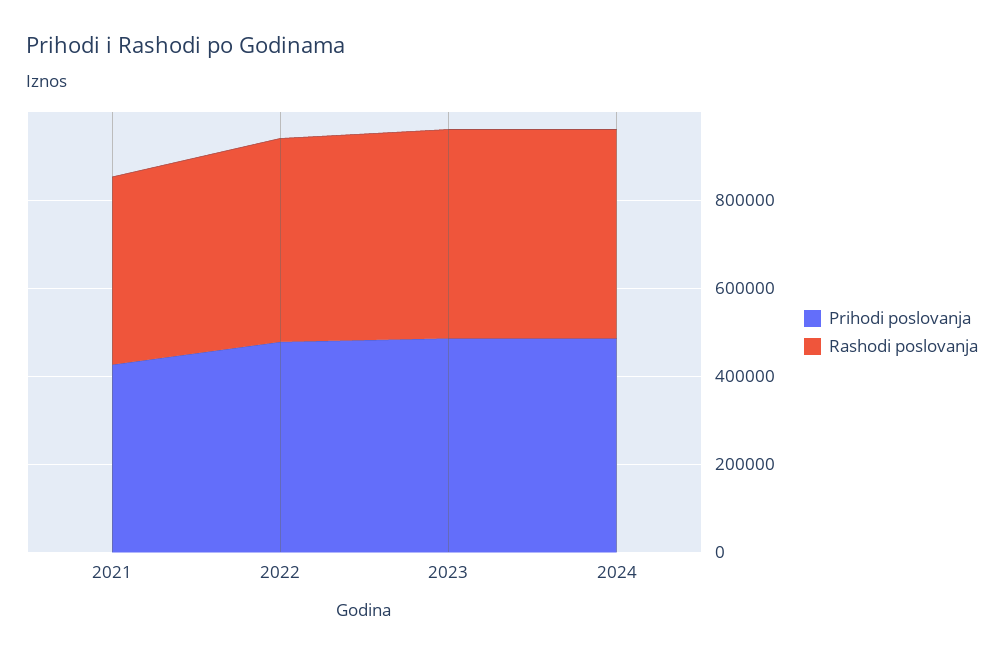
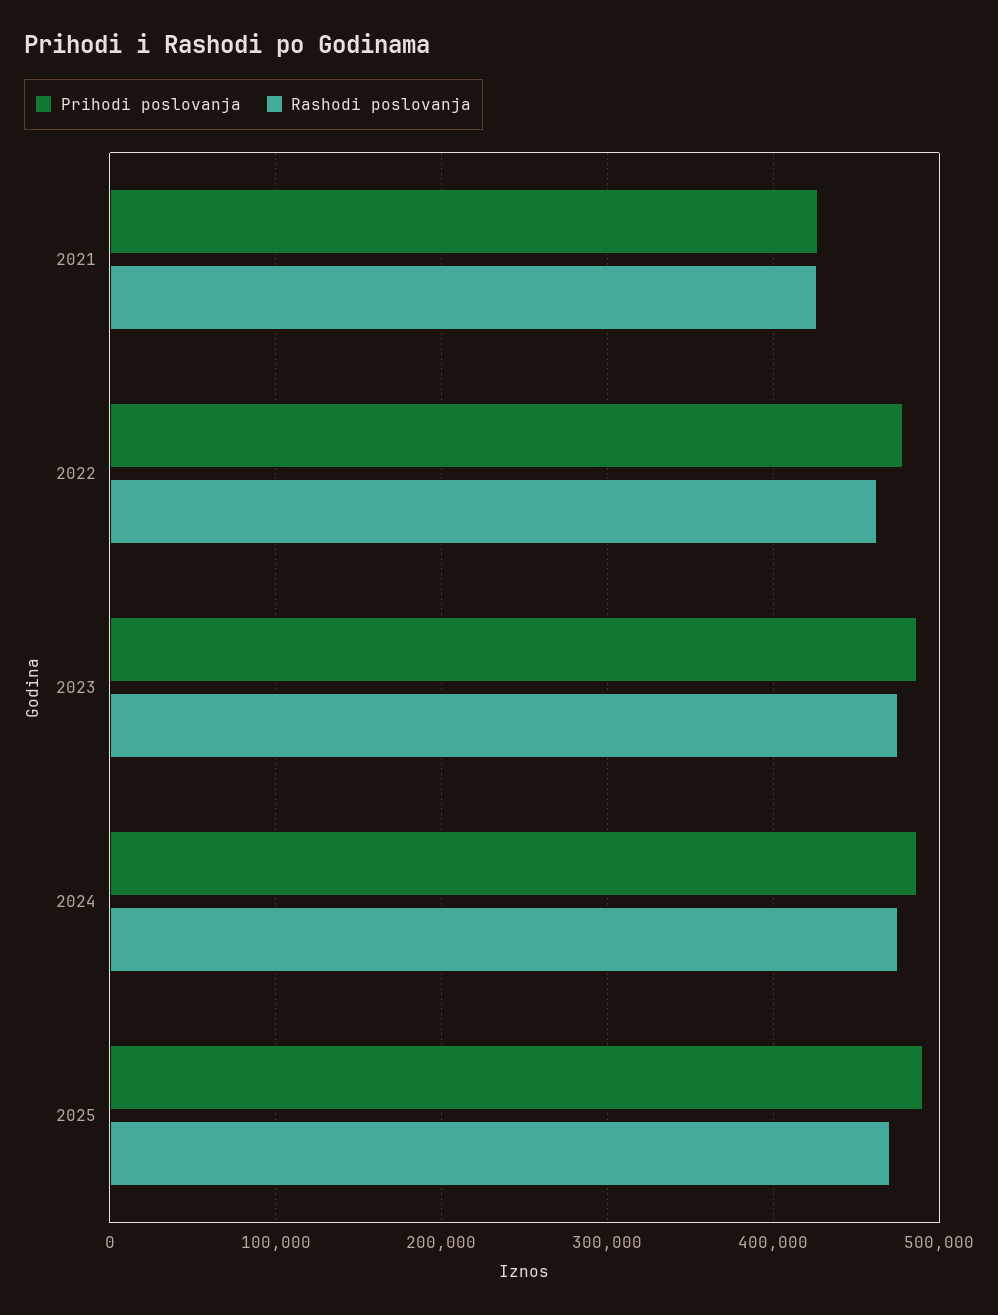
Prihodi poslovanja, 2025: none -> 490000
Rashodi poslovanja, 2025: none -> 470000

